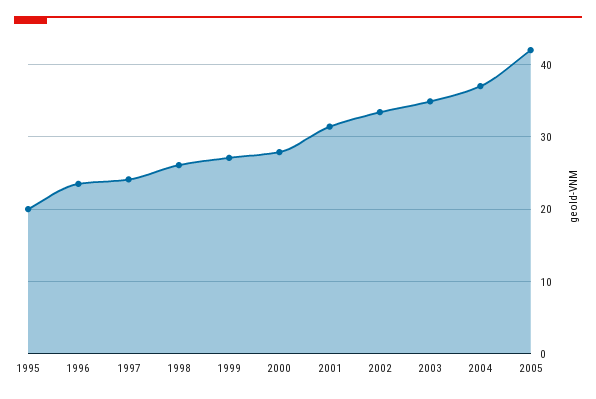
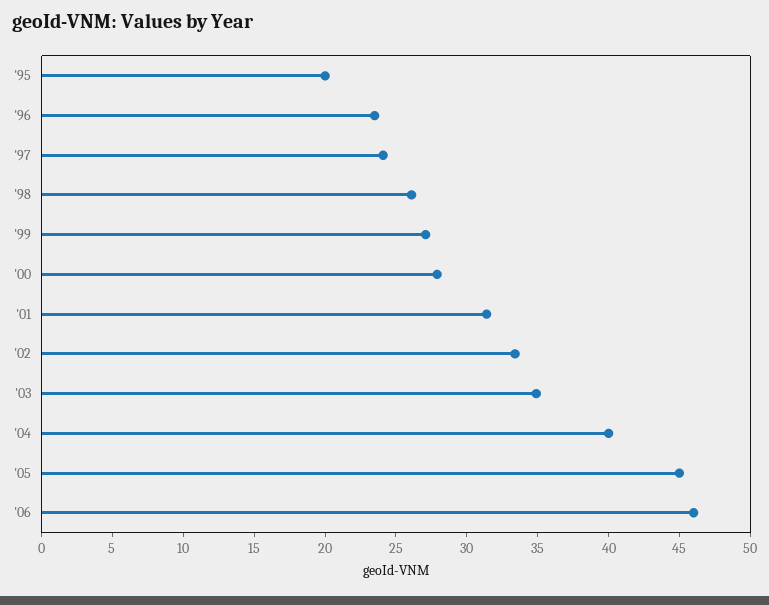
2004: 37 -> 40
2005: 42 -> 45
'06: none -> 46

